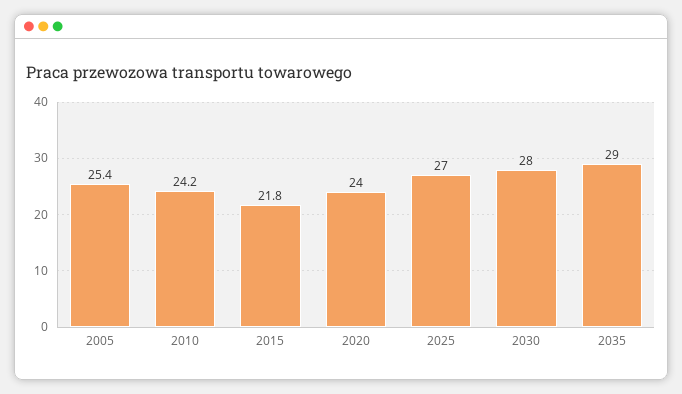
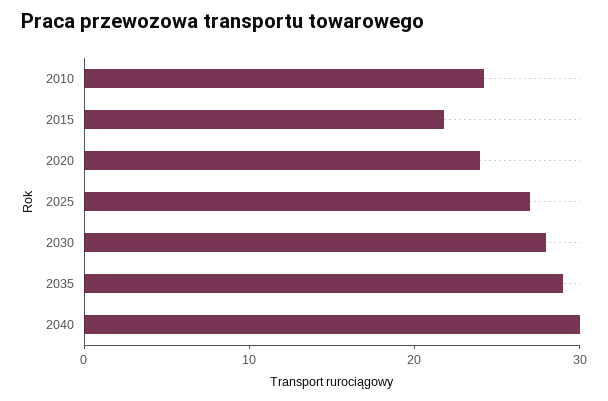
2005: 25.4 -> none
2040: none -> 30

